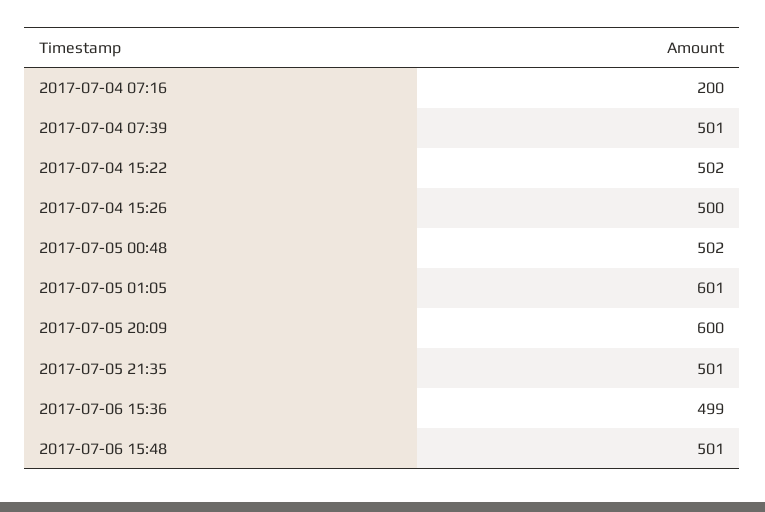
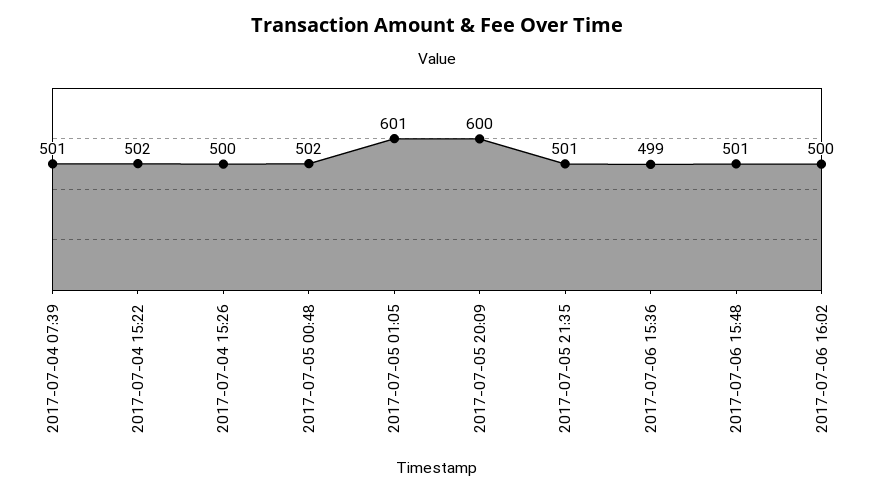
2017-07-04 07:16: 200 -> none
2017-07-06 16:02: none -> 500

